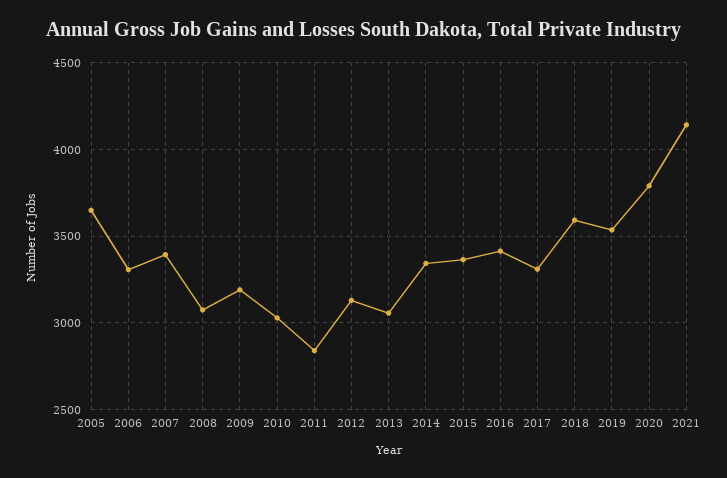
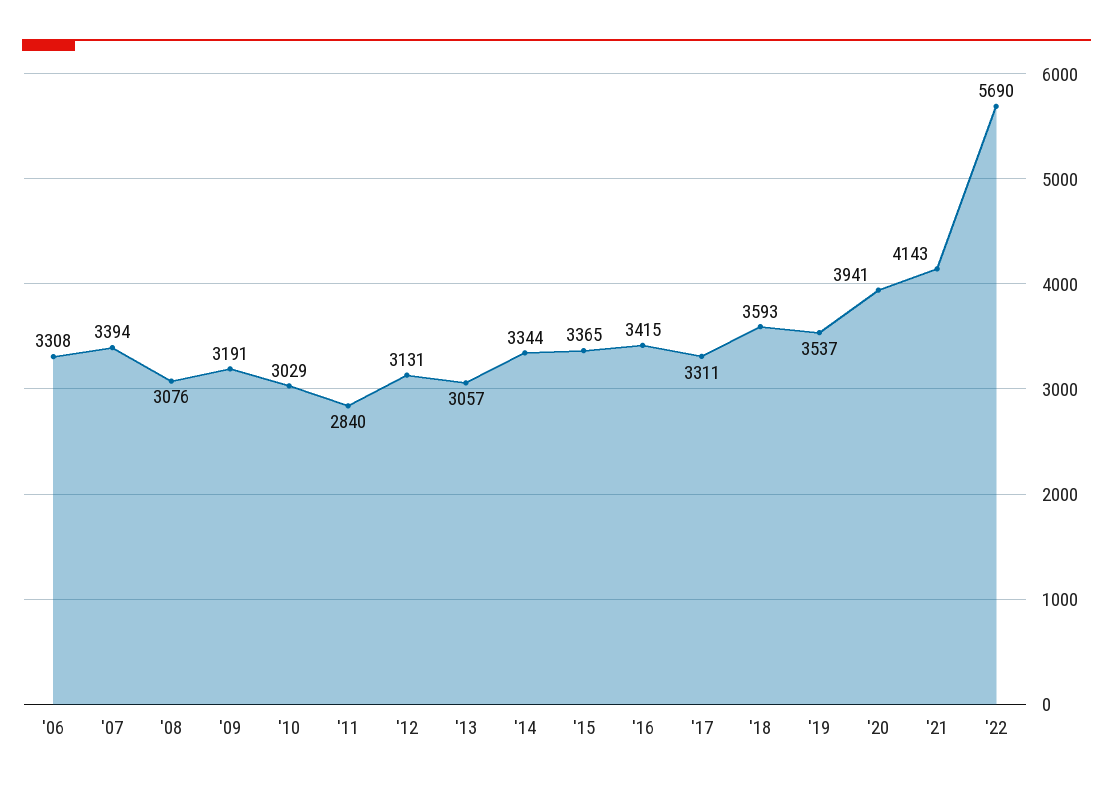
2005: 3650 -> none
2020: 3800 -> 3941
'22: none -> 5690

